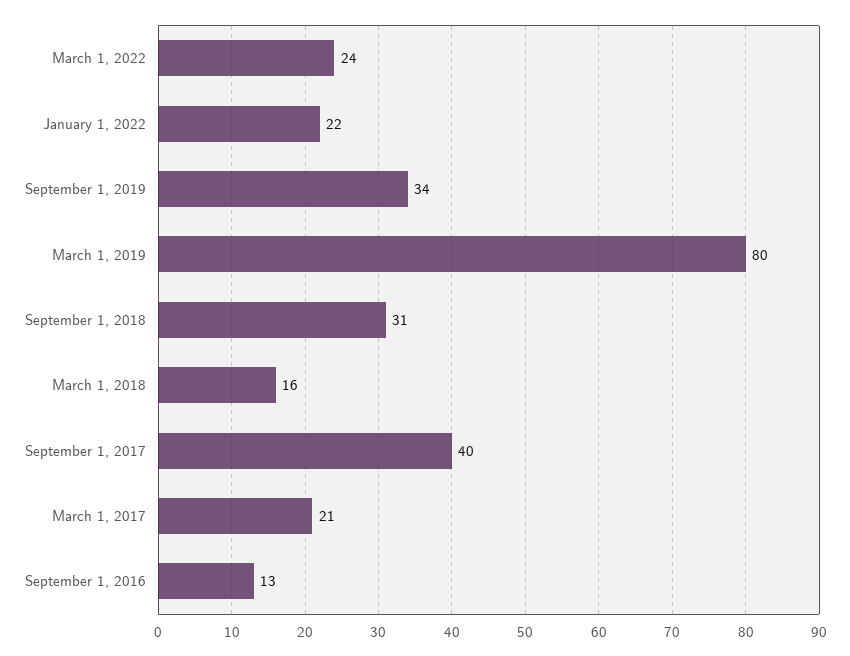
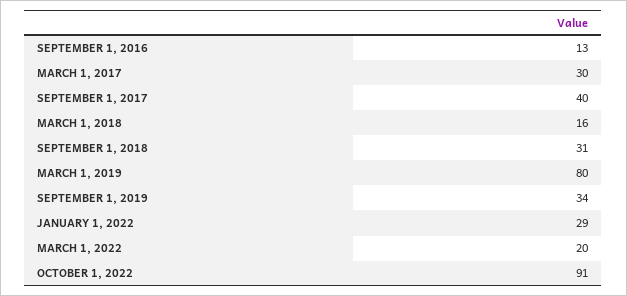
March 1, 2022: 24 -> 20
January 1, 2022: 22 -> 29
March 1, 2017: 21 -> 30
OCTOBER 1, 2022: none -> 91

